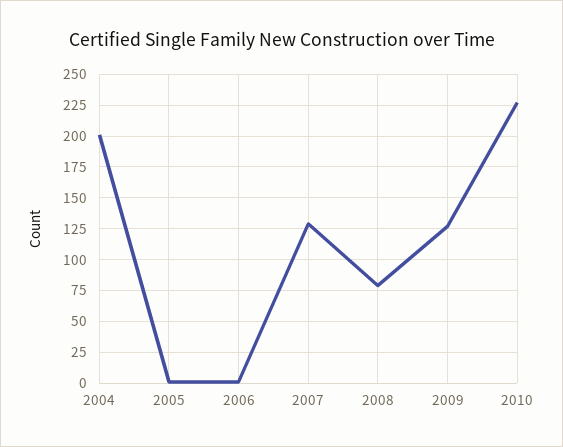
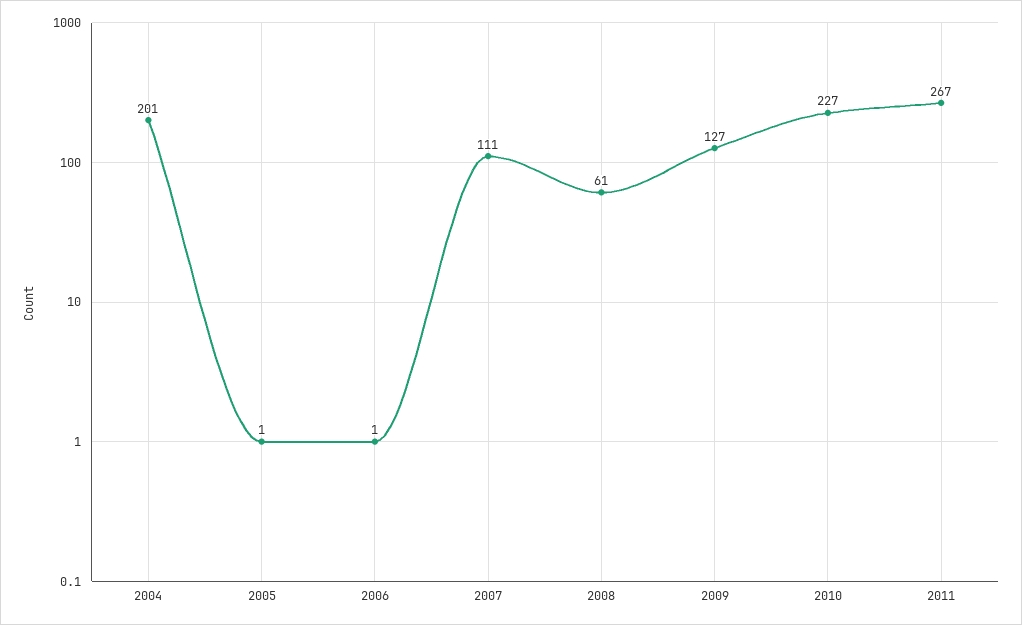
2007: 130 -> 111
2008: 80 -> 61
2011: none -> 267

